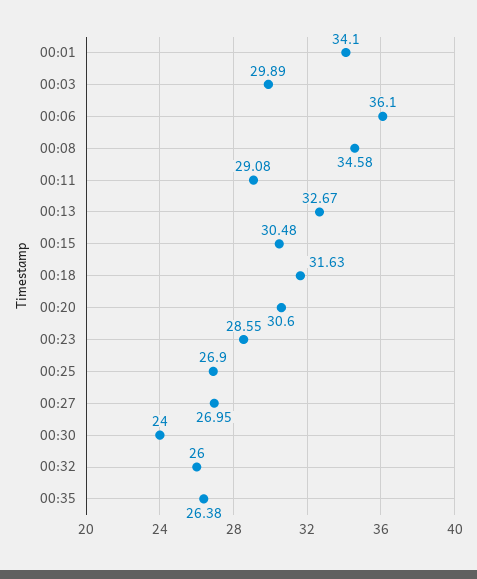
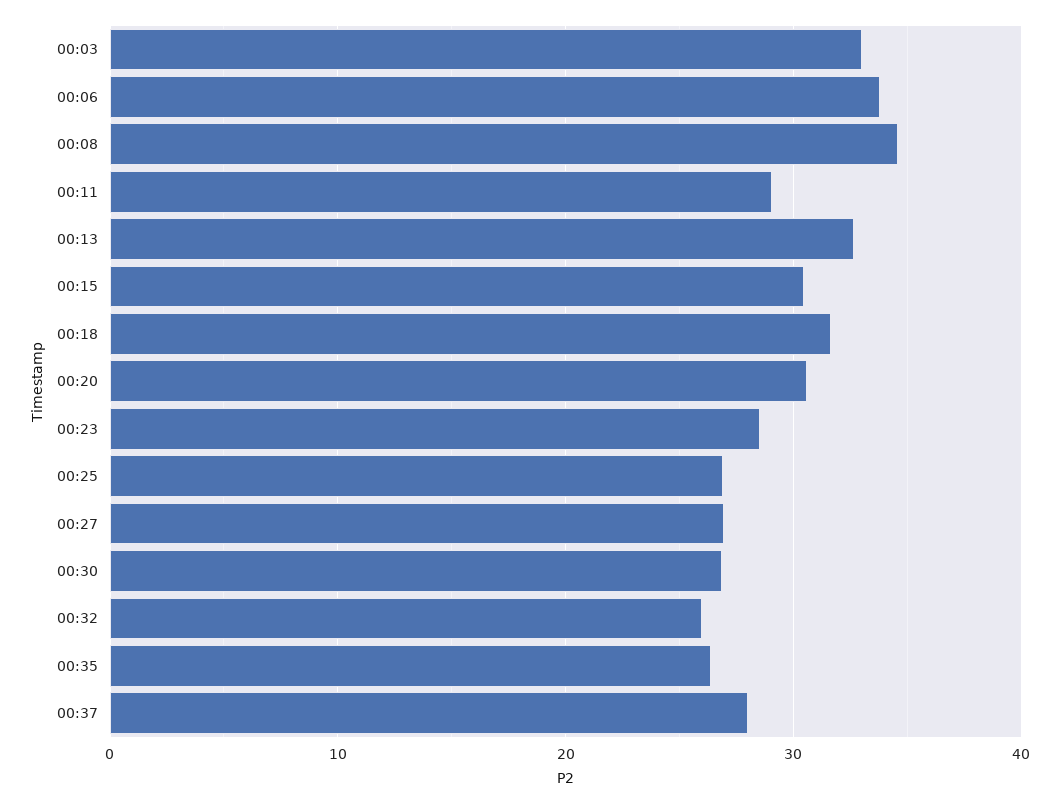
00:01: 34.1 -> none
00:03: 29.89 -> 33
00:06: 36.1 -> 34
00:30: 24 -> 27
00:37: none -> 28

